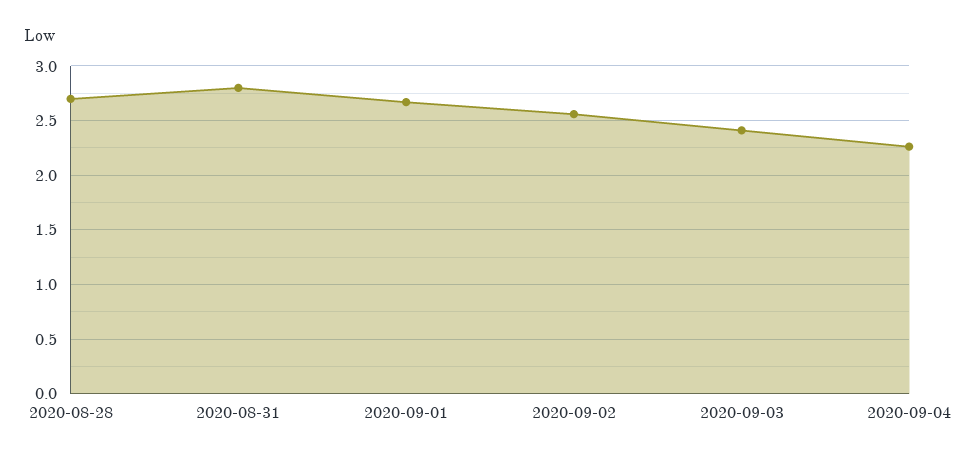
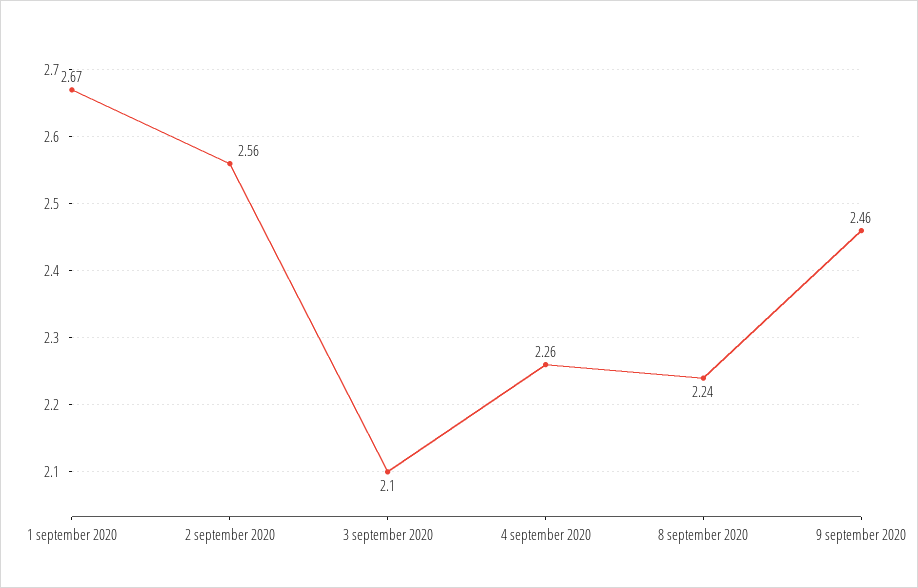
2020-08-28: 2.7 -> none
2020-08-31: 2.8 -> none
2020-09-03: 2.4 -> 2.1
8 september 2020: none -> 2.24
9 september 2020: none -> 2.46

